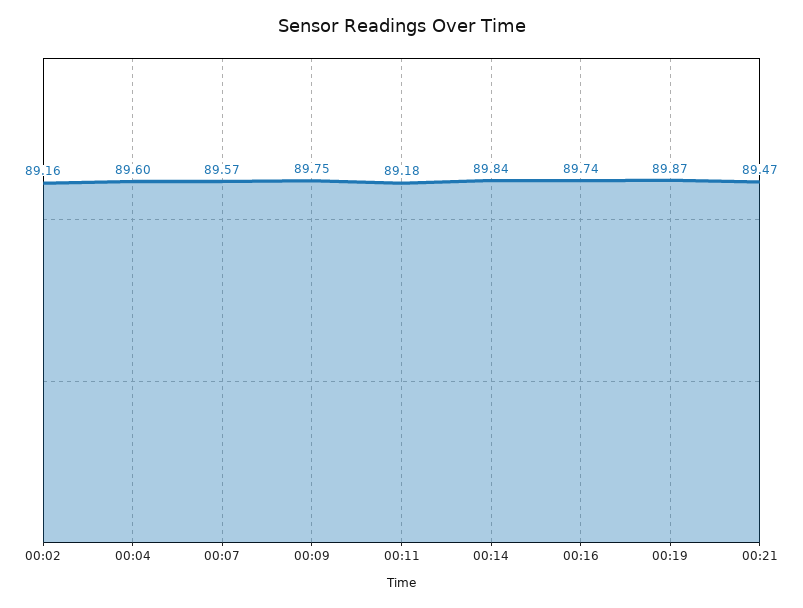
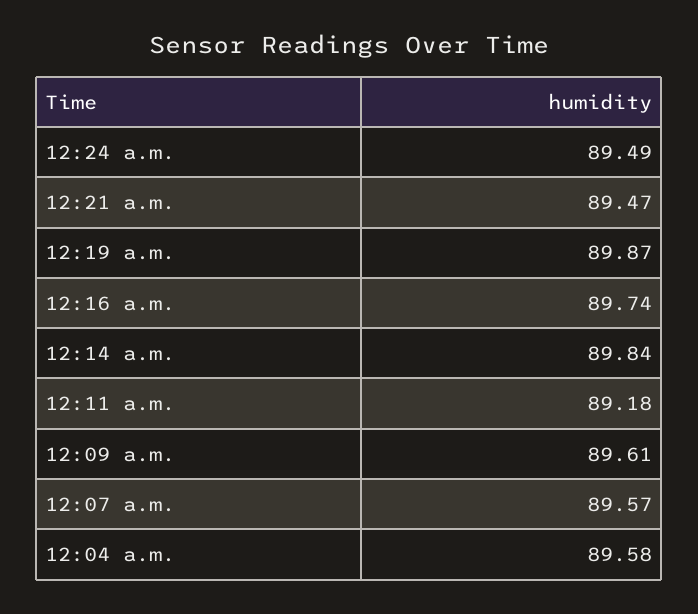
00:02: 89.16 -> none
00:04: 89.6 -> 89.58
00:09: 89.75 -> 89.61
12:24 a.m.: none -> 89.49

